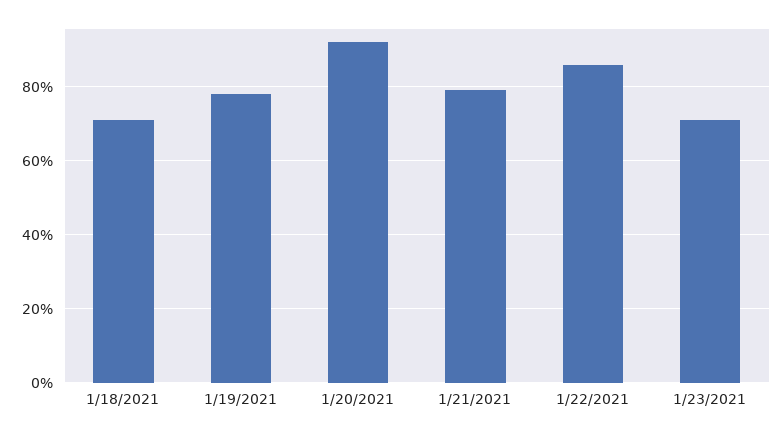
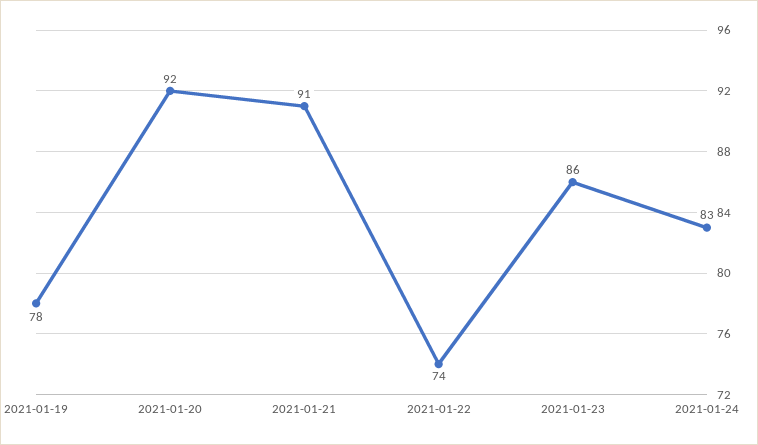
1/18/2021: 70 -> none
1/21/2021: 80 -> 91
1/22/2021: 85 -> 74
1/23/2021: 70 -> 86
2021-01-24: none -> 83

